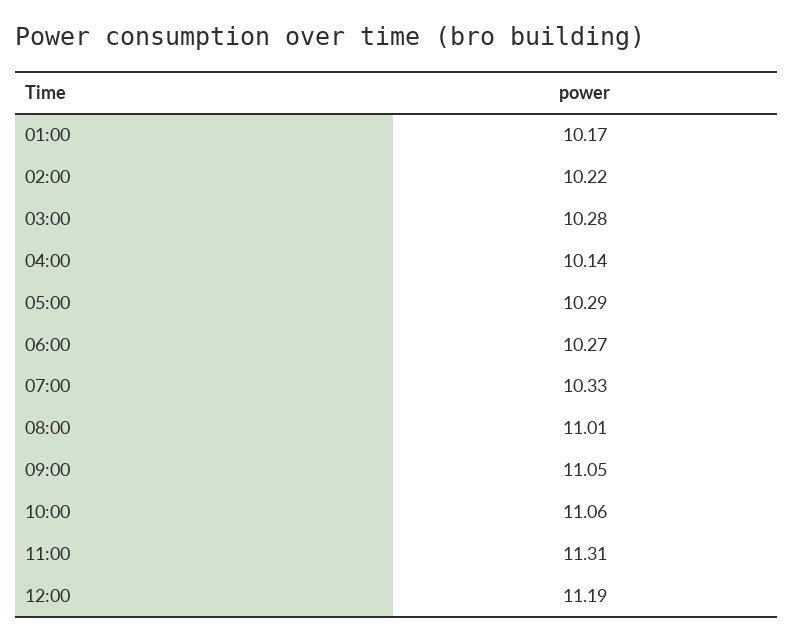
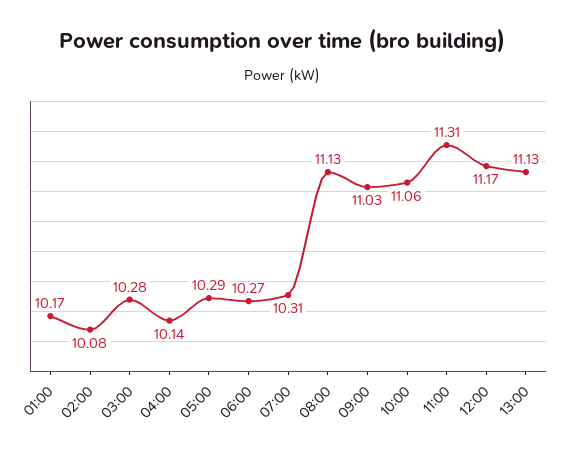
02:00: 10.22 -> 10.08
07:00: 10.33 -> 10.31
08:00: 11.01 -> 11.13
09:00: 11.05 -> 11.03
12:00: 11.19 -> 11.17
13:00: none -> 11.13

